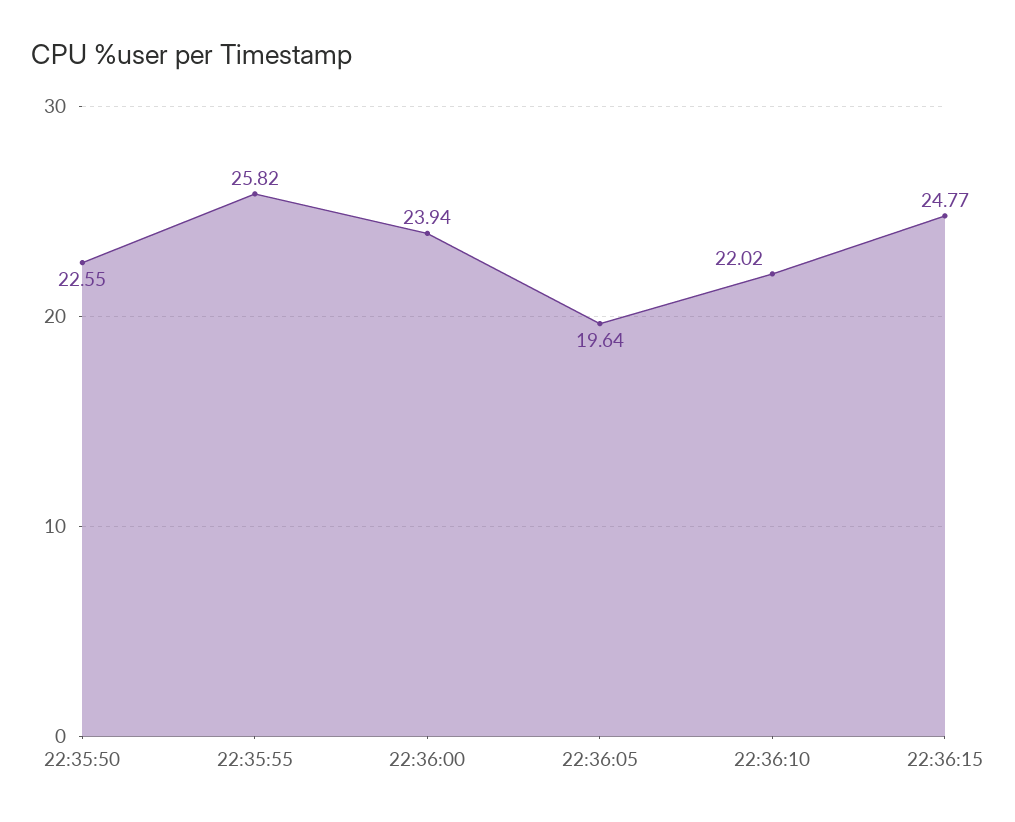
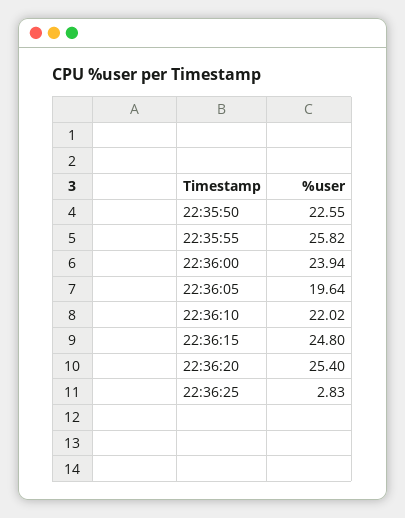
22:36:15: 24.77 -> 24.8
22:36:20: none -> 25.4
22:36:25: none -> 2.83

